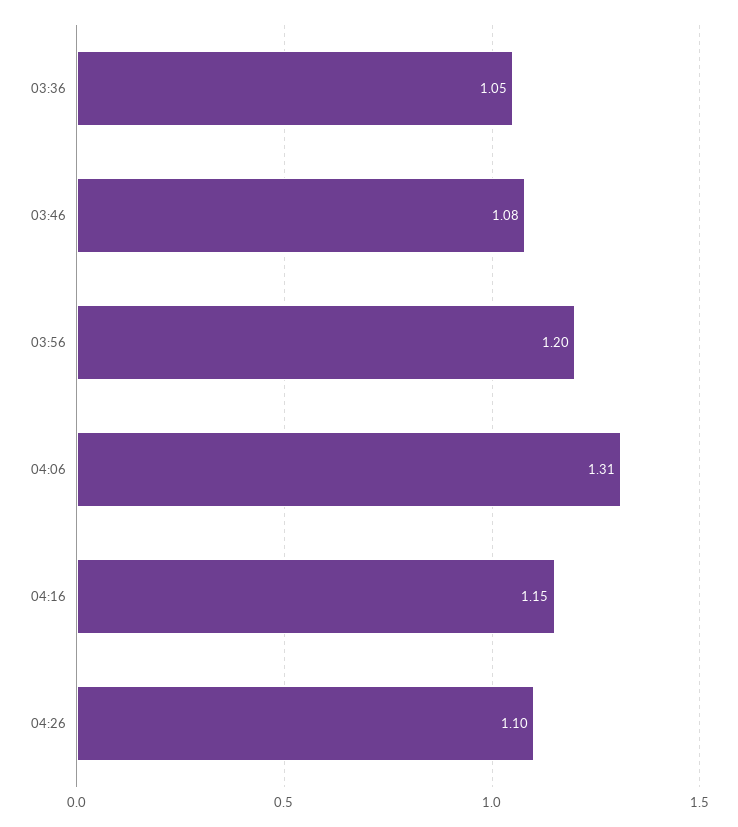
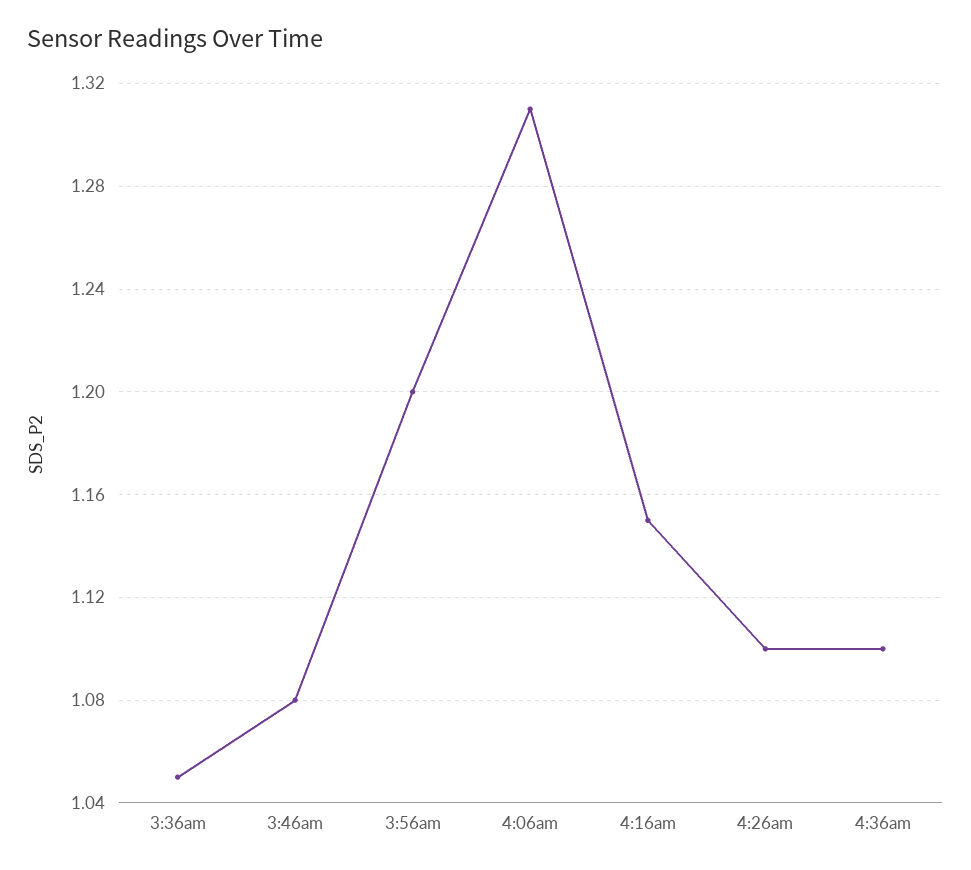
4:36am: none -> 1.1

